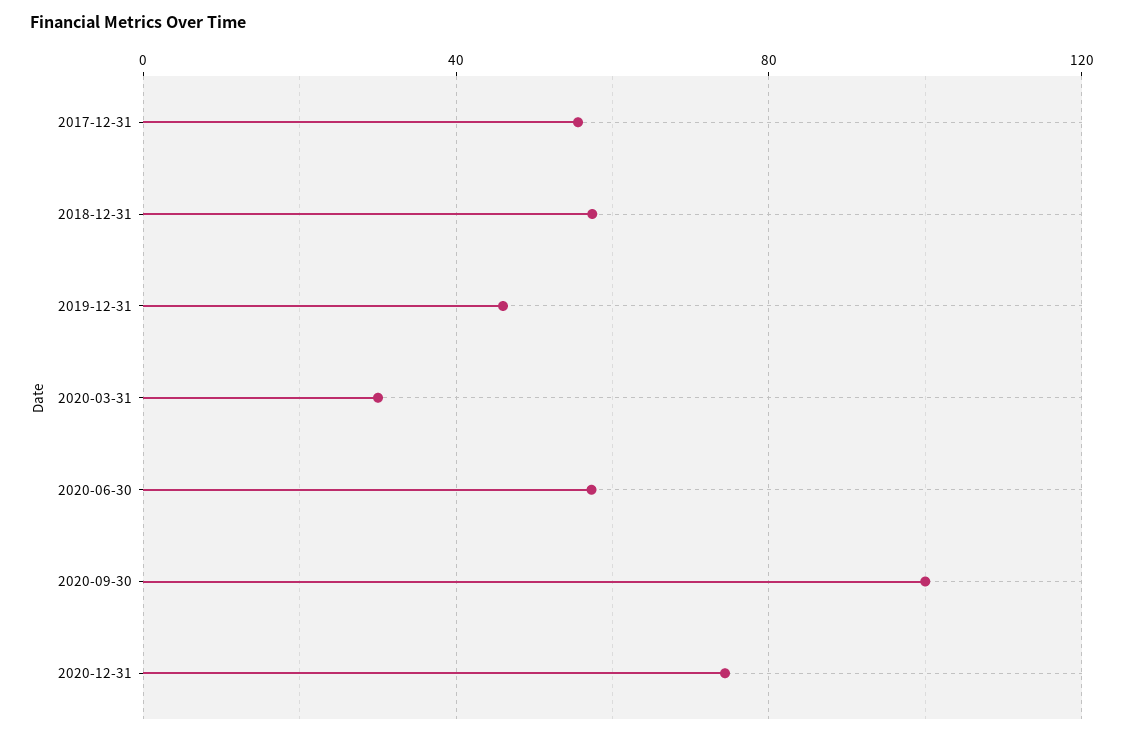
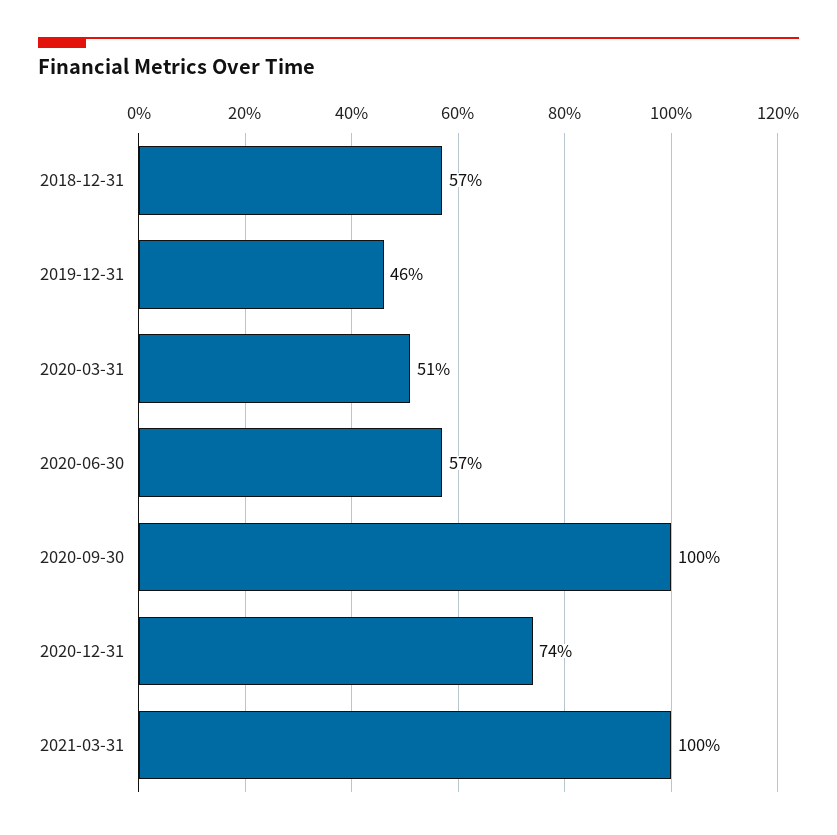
2017-12-31: 55 -> none
2020-03-31: 30 -> 51
2021-03-31: none -> 100

